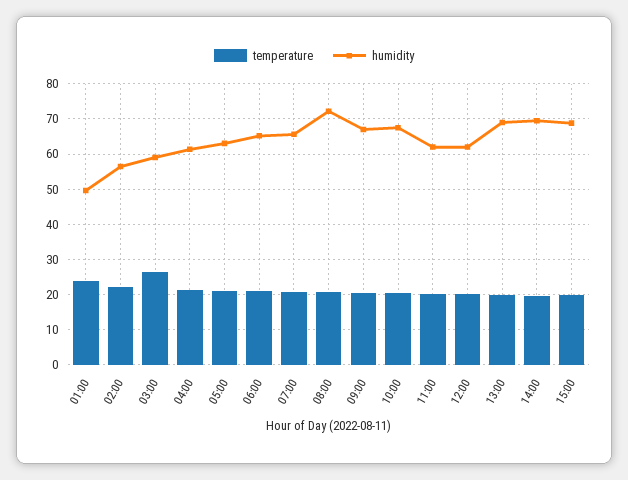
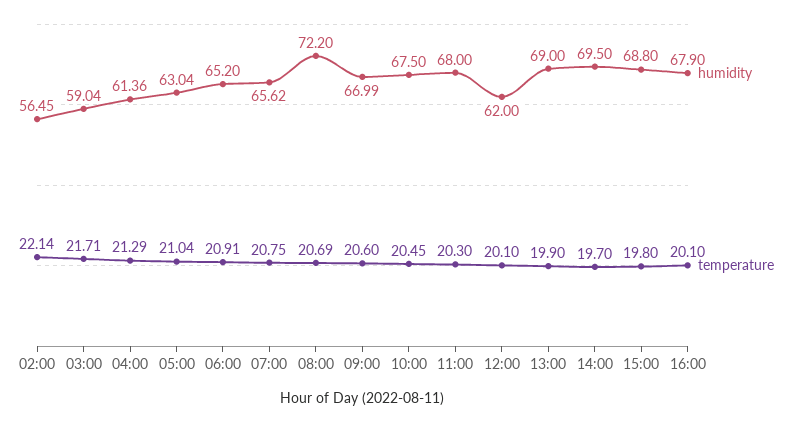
temperature, 01:00: 24 -> none
humidity, 01:00: 50 -> none
temperature, 03:00: 26 -> 21.71
humidity, 11:00: 62 -> 68
humidity, 16:00: none -> 67.9
temperature, 16:00: none -> 20.1

